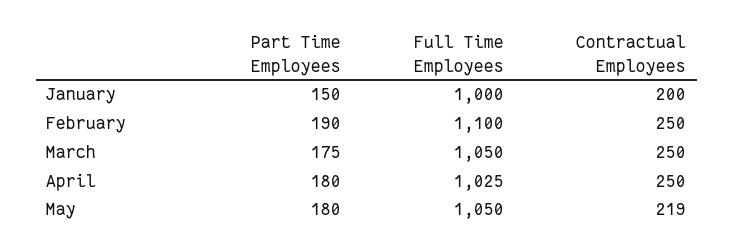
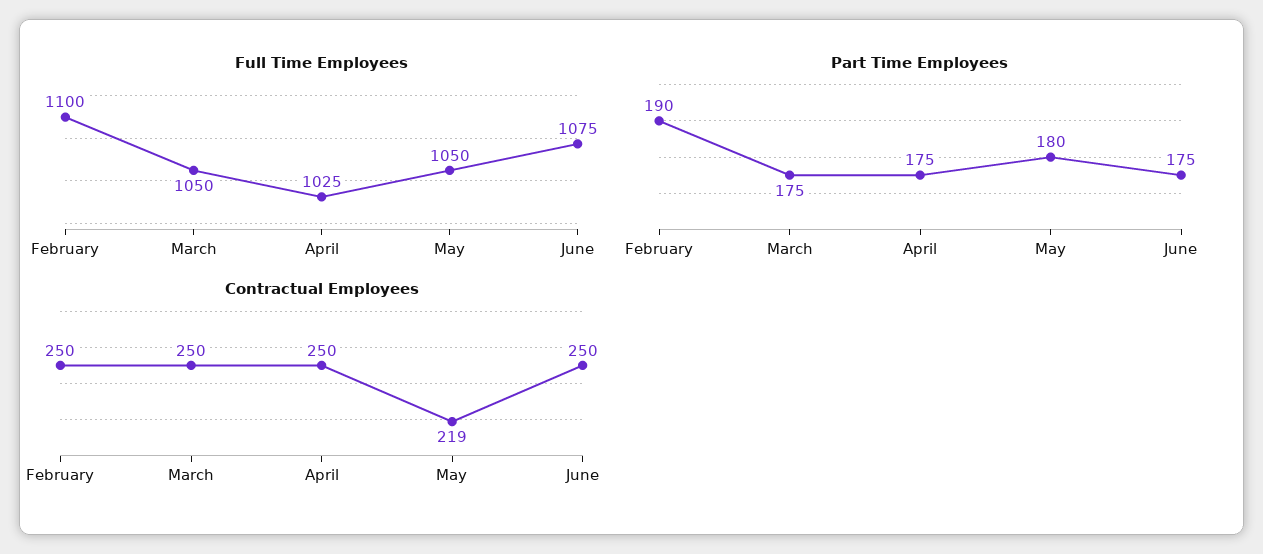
Part Time Employees, January: 150 -> none
Full Time Employees, January: 1000 -> none
Contractual Employees, January: 200 -> none
Part Time Employees, April: 180 -> 175
Full Time Employees, June: none -> 1075
Part Time Employees, June: none -> 175
Contractual Employees, June: none -> 250

